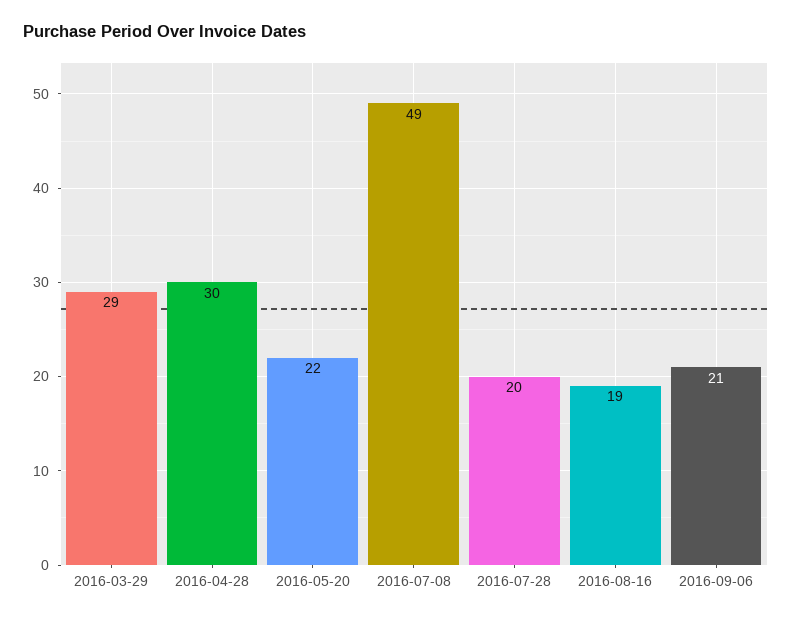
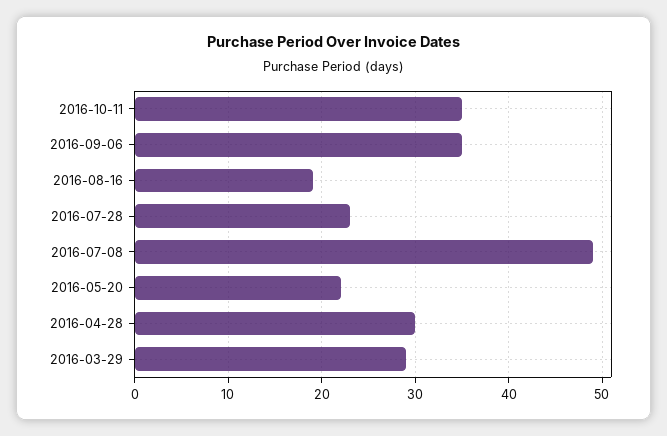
2016-07-28: 20 -> 23
2016-09-06: 21 -> 35
2016-10-11: none -> 35

